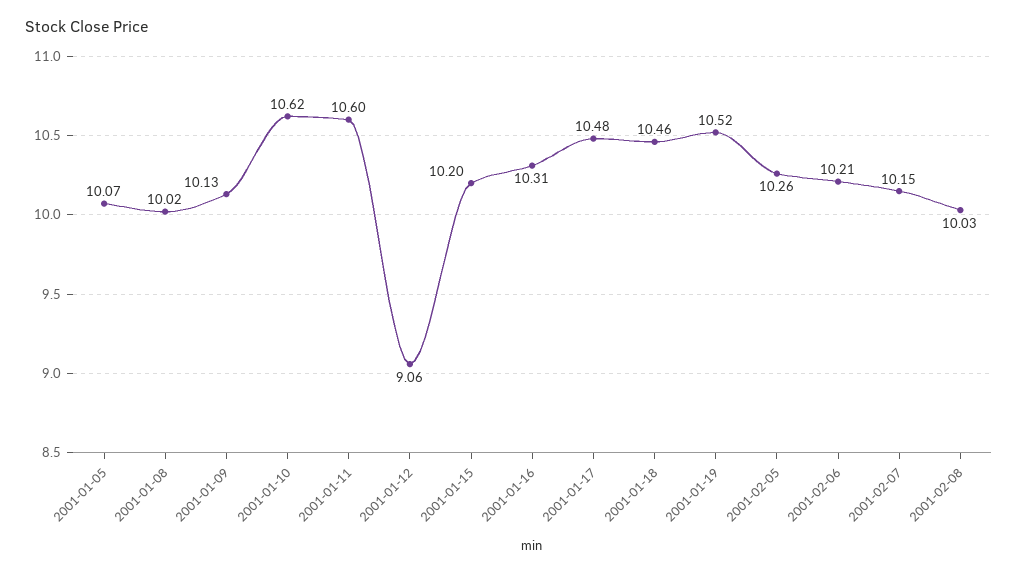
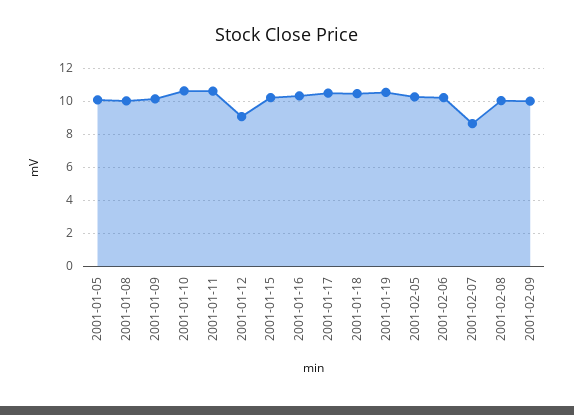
2001-02-07: 10.15 -> 8.5
2001-02-09: none -> 10

